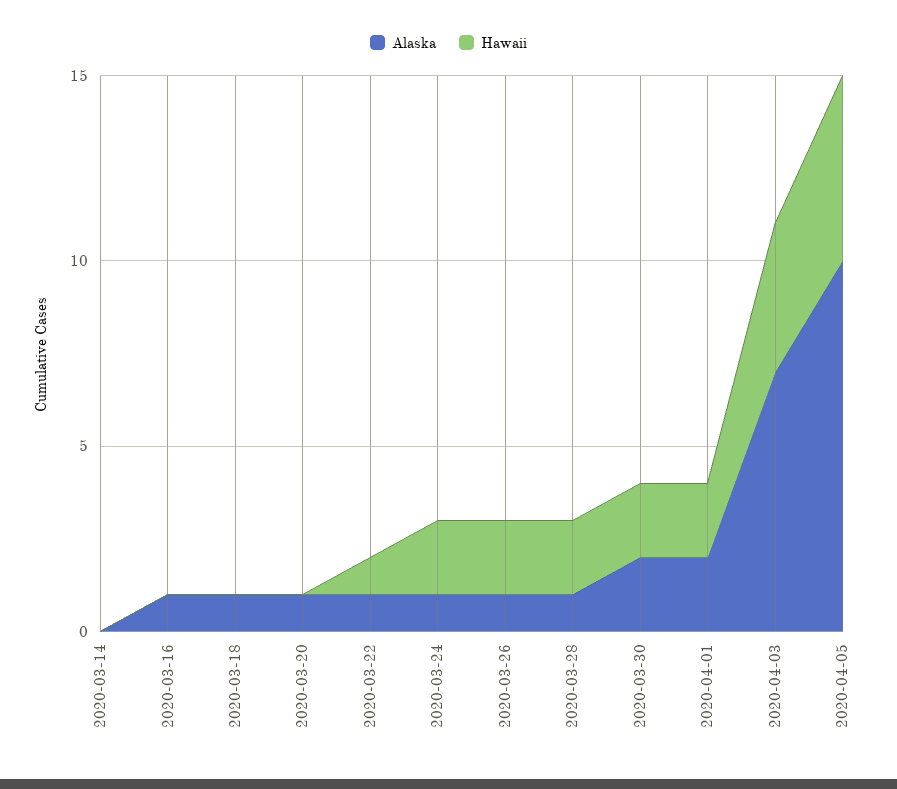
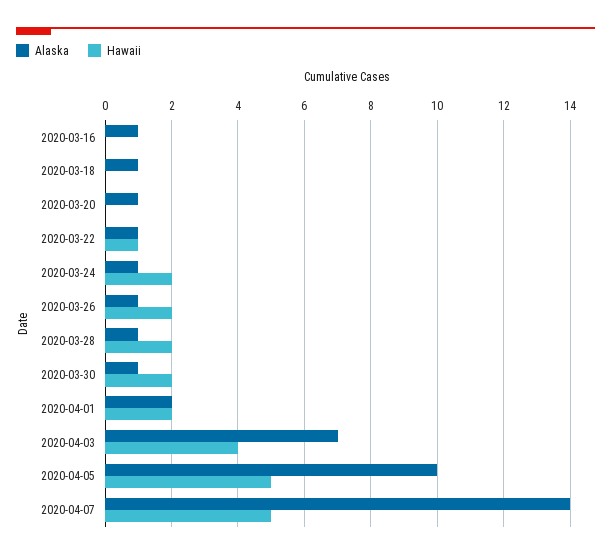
Alaska, 2020-03-14: 0 -> none
Hawaii, 2020-03-14: 0 -> none
Alaska, 2020-03-30: 2 -> 1
Alaska, 2020-04-07: none -> 14
Hawaii, 2020-04-07: none -> 5

